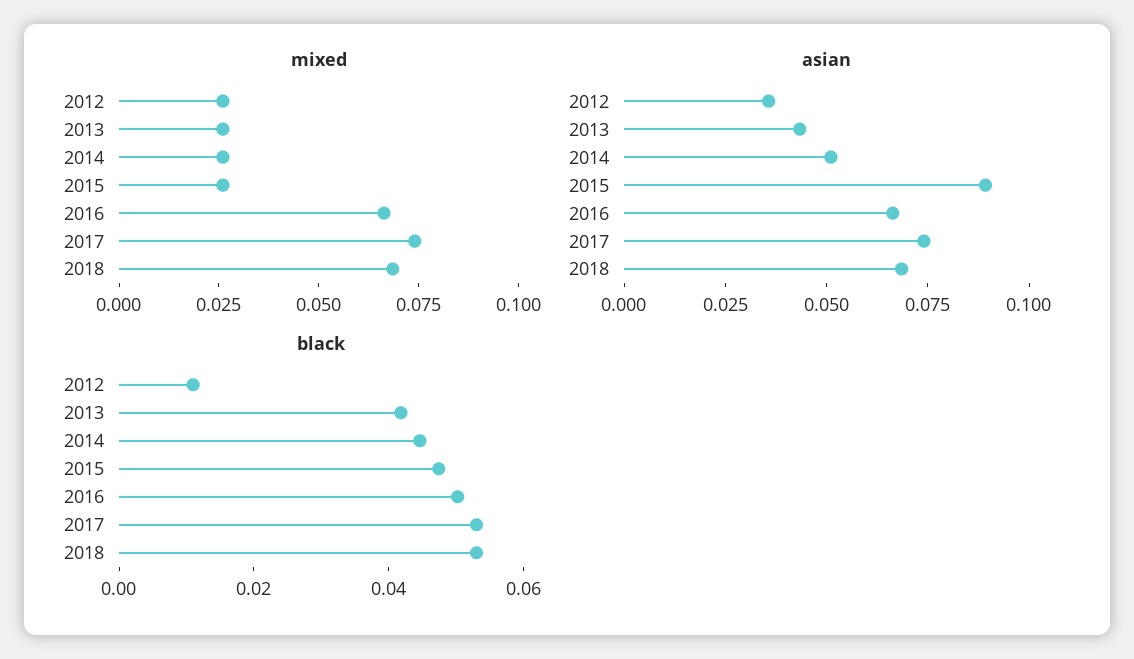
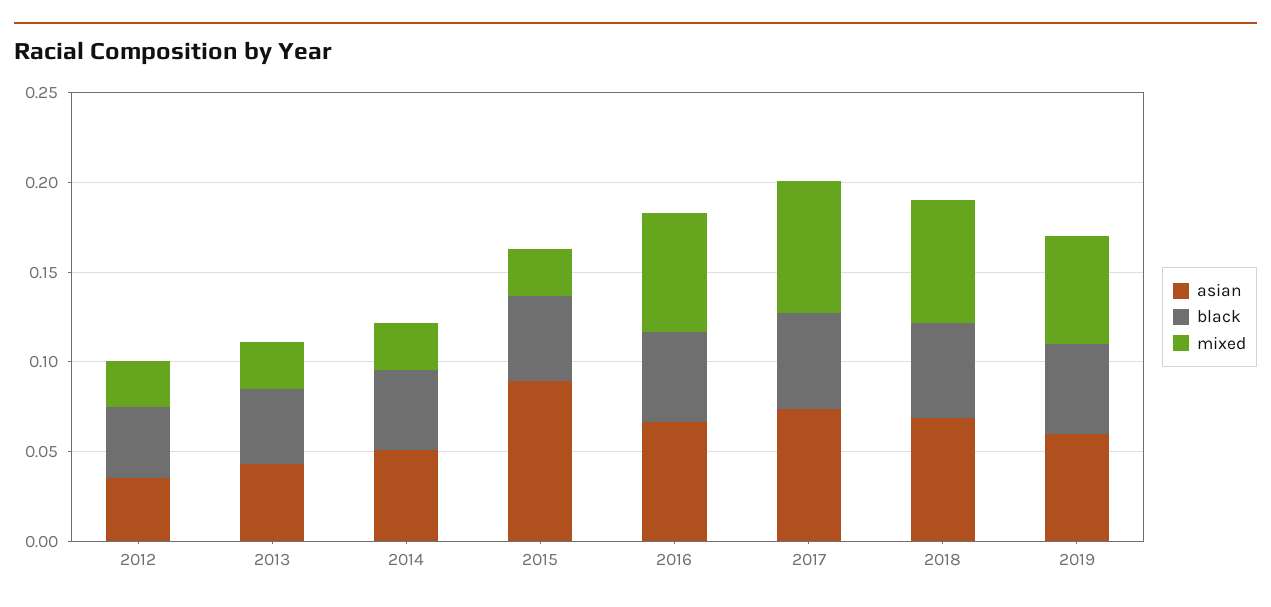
black, 2012: 0.01 -> 0.04
asian, 2019: none -> 0.06
black, 2019: none -> 0.05
mixed, 2019: none -> 0.06

